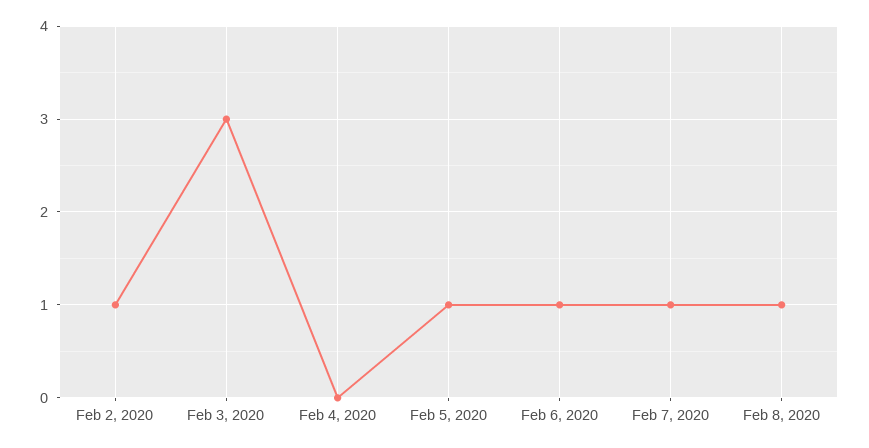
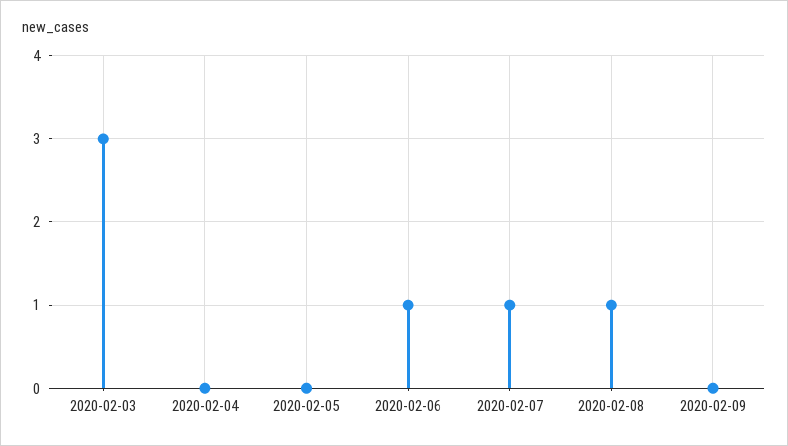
Feb 2, 2020: 1 -> none
Feb 5, 2020: 1 -> 0
2020-02-09: none -> 0

